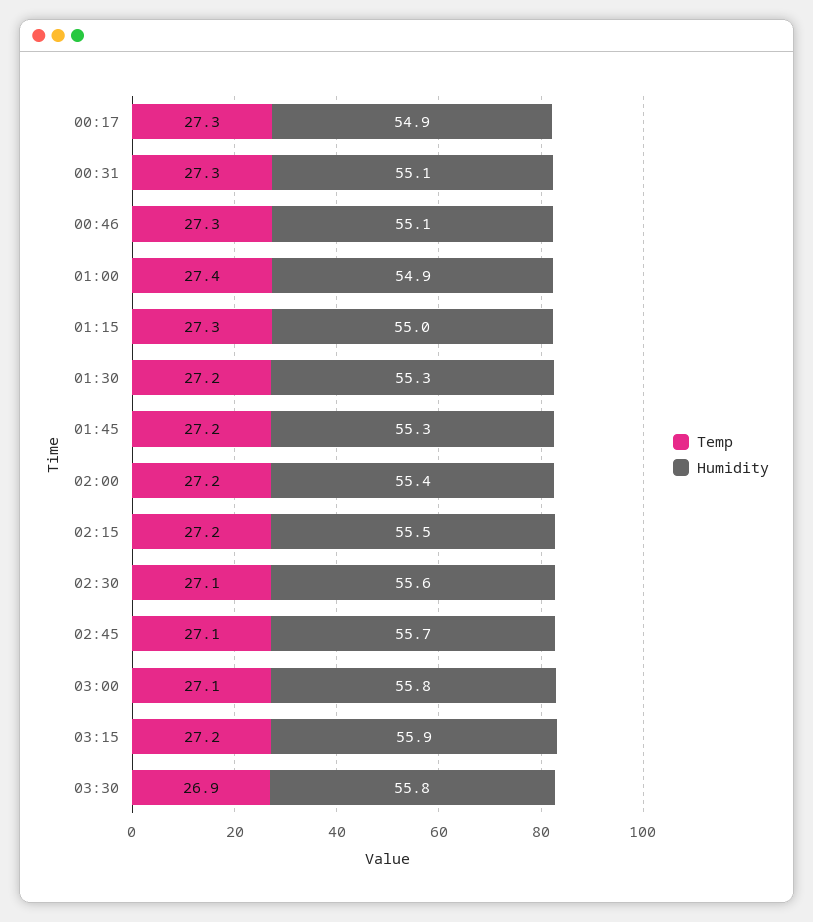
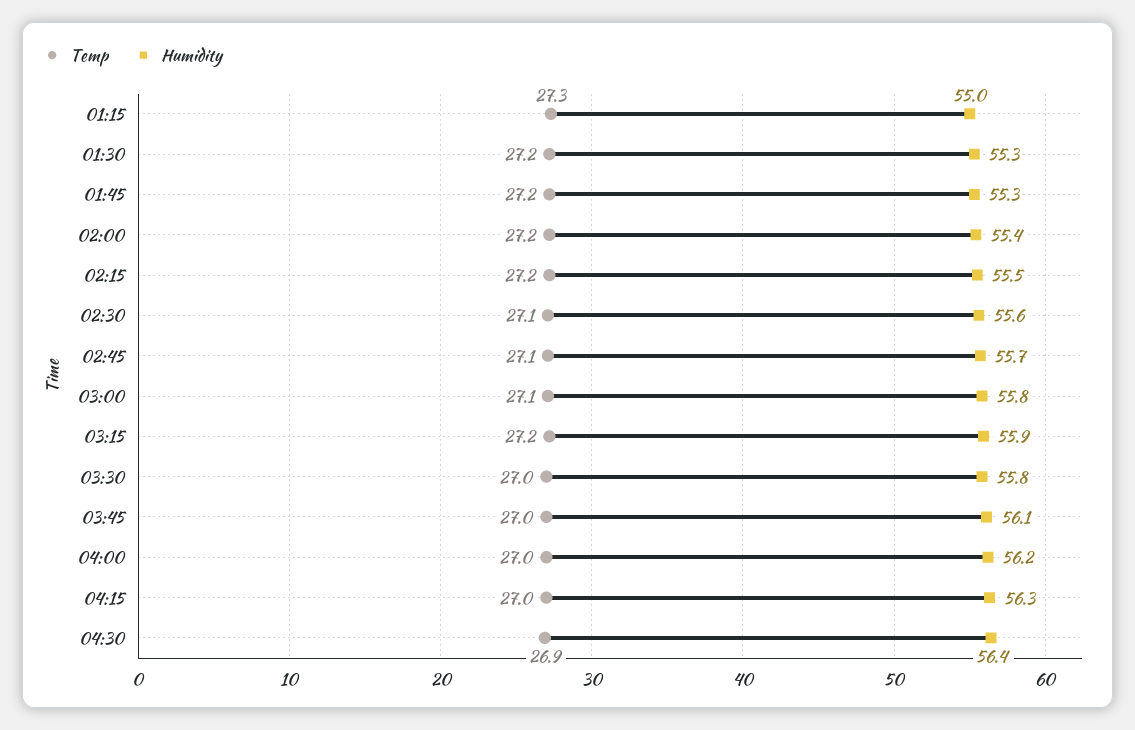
Temp, 00:17: 27.3 -> none
Humidity, 00:17: 54.9 -> none
Temp, 00:31: 27.3 -> none
Humidity, 00:31: 55.1 -> none
Temp, 00:46: 27.3 -> none
Humidity, 00:46: 55.1 -> none
Temp, 01:00: 27.4 -> none
Humidity, 01:00: 54.9 -> none
Temp, 03:30: 26.9 -> 27
Temp, 03:45: none -> 27
Humidity, 03:45: none -> 56.1
Temp, 04:00: none -> 27
Humidity, 04:00: none -> 56.2
Temp, 04:15: none -> 27
Humidity, 04:15: none -> 56.3
Temp, 04:30: none -> 26.9
Humidity, 04:30: none -> 56.4

